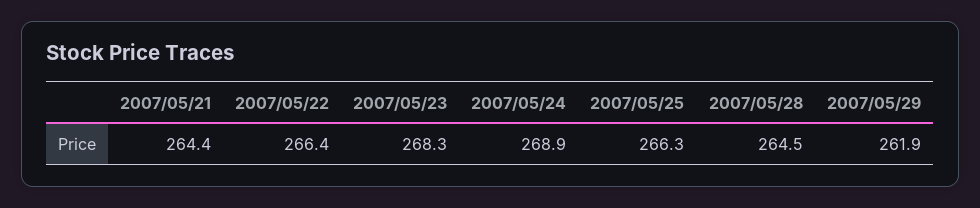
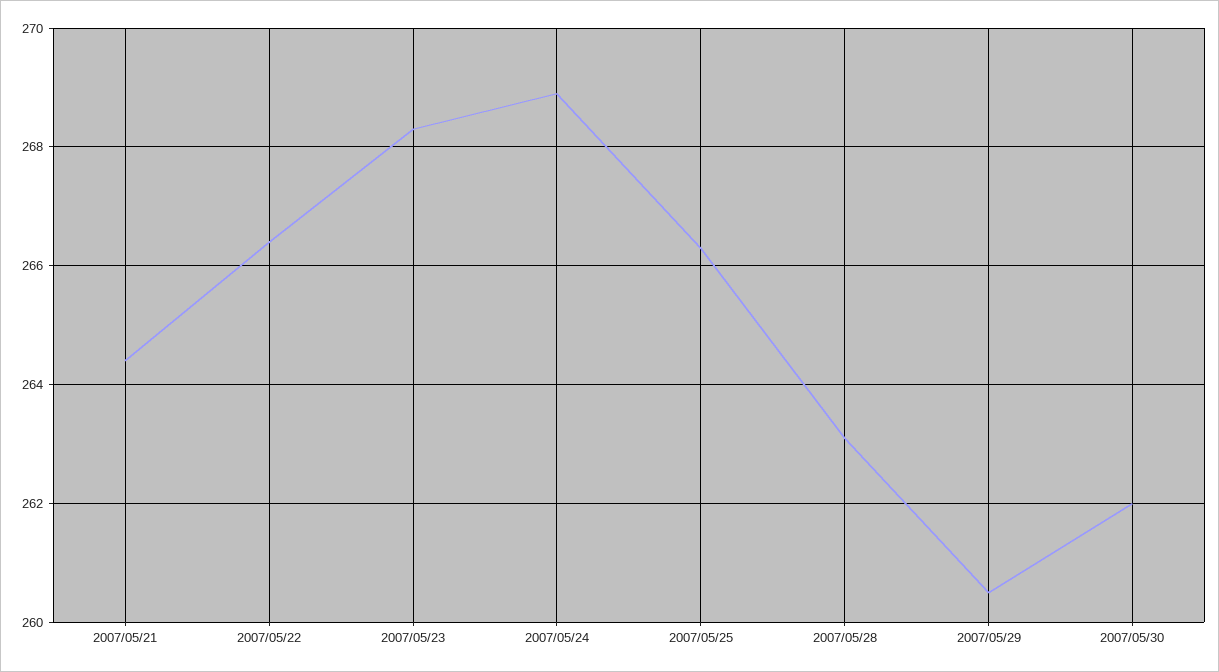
2007/05/28: 264.5 -> 263
2007/05/29: 261.9 -> 260.5
2007/05/30: none -> 262

